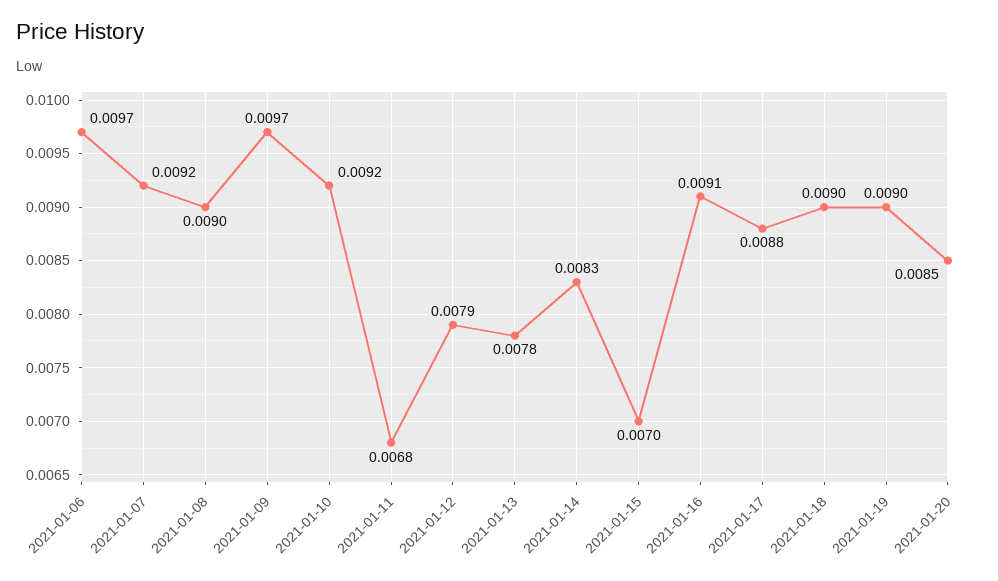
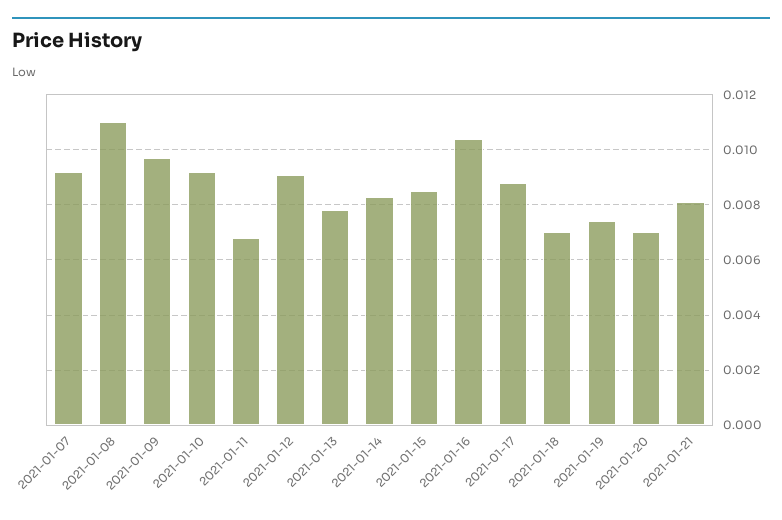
2021-01-06: 0.0097 -> none
2021-01-08: 0.009 -> 0.011
2021-01-12: 0.0079 -> 0.009
2021-01-15: 0.007 -> 0.0085
2021-01-16: 0.0091 -> 0.0105
2021-01-18: 0.009 -> 0.007
2021-01-19: 0.009 -> 0.0075
2021-01-20: 0.0085 -> 0.007
2021-01-21: none -> 0.008

